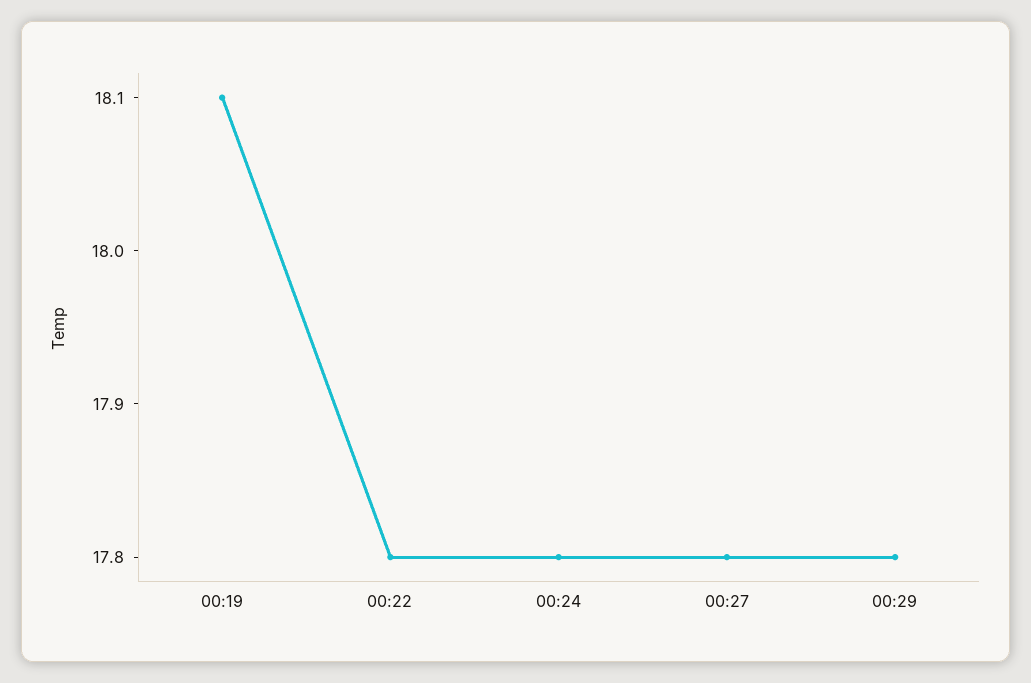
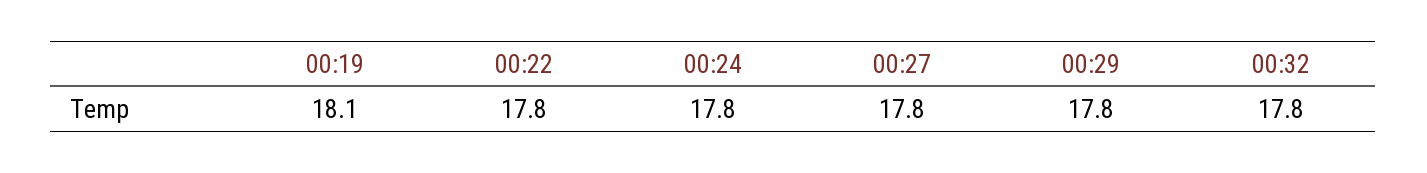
00:32: none -> 17.8

